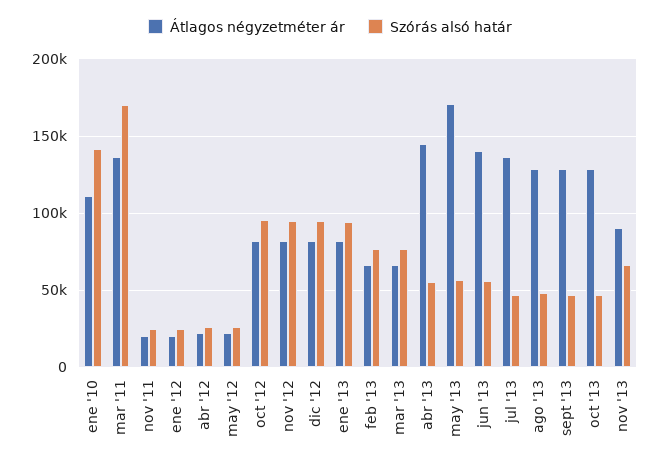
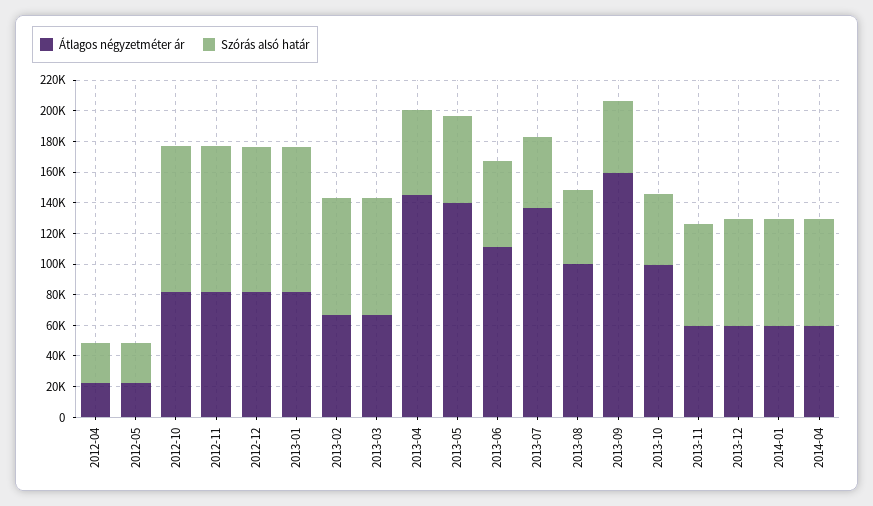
Átlagos négyzetméter ár, ene '10: 110000 -> none
Szórás alsó határ, ene '10: 140000 -> none
Átlagos négyzetméter ár, mar '11: 135000 -> none
Szórás alsó határ, mar '11: 170000 -> none
Átlagos négyzetméter ár, nov '11: 20000 -> none
Szórás alsó határ, nov '11: 25000 -> none
Átlagos négyzetméter ár, ene '12: 20000 -> none
Szórás alsó határ, ene '12: 25000 -> none
Átlagos négyzetméter ár, may '13: 170000 -> 140000
Átlagos négyzetméter ár, jun '13: 140000 -> 110000
Átlagos négyzetméter ár, ago '13: 130000 -> 100000
Átlagos négyzetméter ár, sept '13: 130000 -> 160000
Átlagos négyzetméter ár, oct '13: 130000 -> 100000
Átlagos négyzetméter ár, nov '13: 90000 -> 60000
Átlagos négyzetméter ár, 2013-12: none -> 60000
Szórás alsó határ, 2013-12: none -> 70000
Átlagos négyzetméter ár, 2014-01: none -> 60000
Szórás alsó határ, 2014-01: none -> 70000
Átlagos négyzetméter ár, 2014-04: none -> 60000
Szórás alsó határ, 2014-04: none -> 70000

